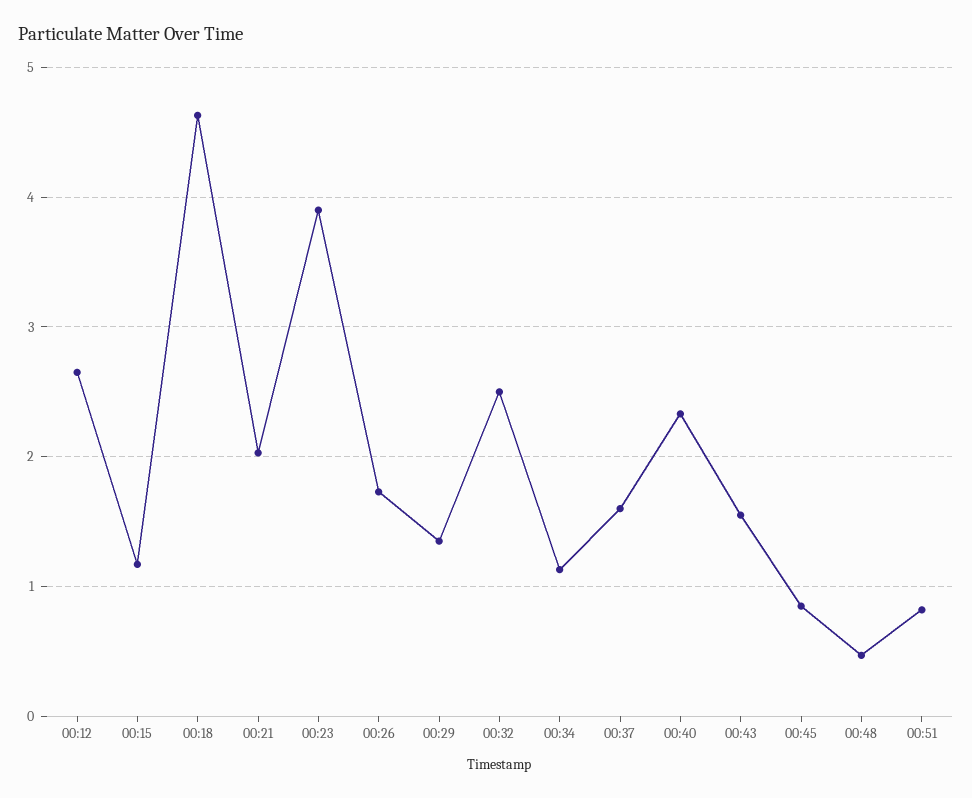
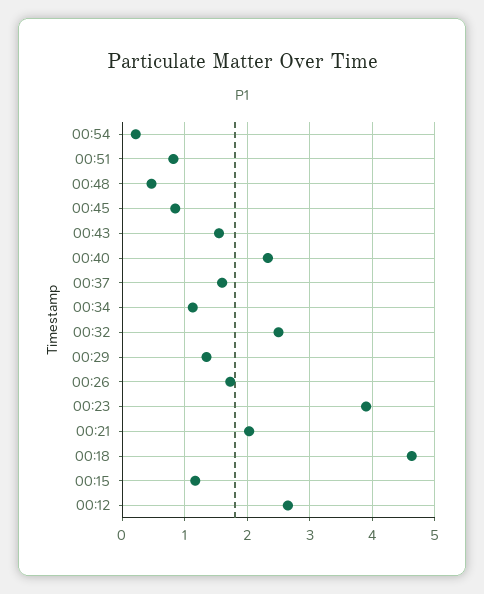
00:54: none -> 0.2

